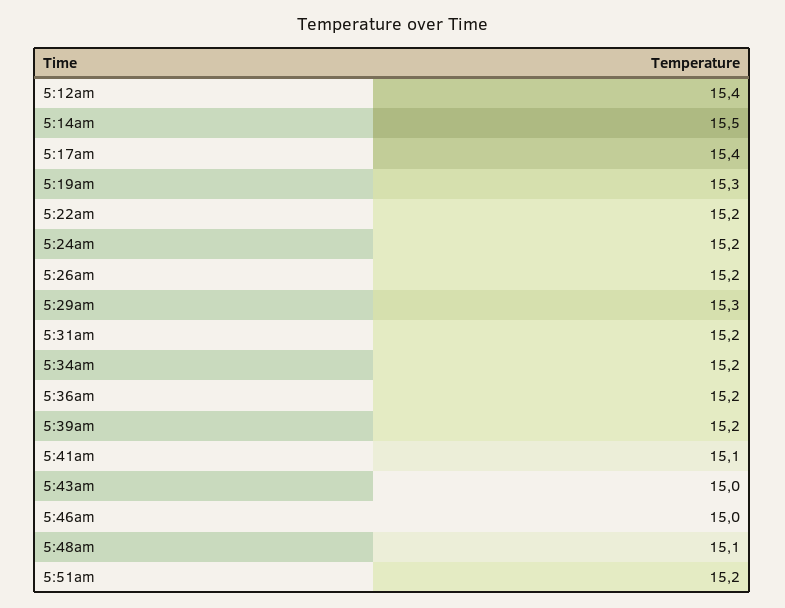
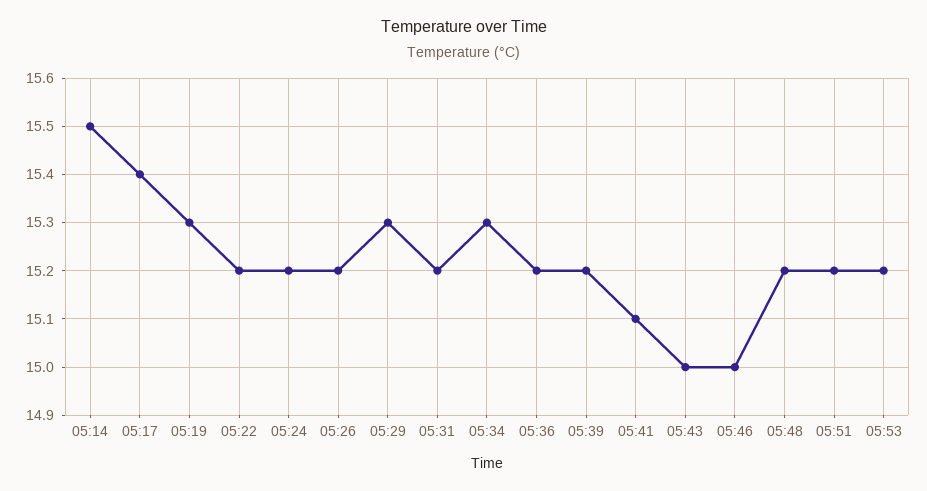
5:12am: 15.4 -> none
5:34am: 15.2 -> 15.3
5:48am: 15.1 -> 15.2
05:53: none -> 15.2

